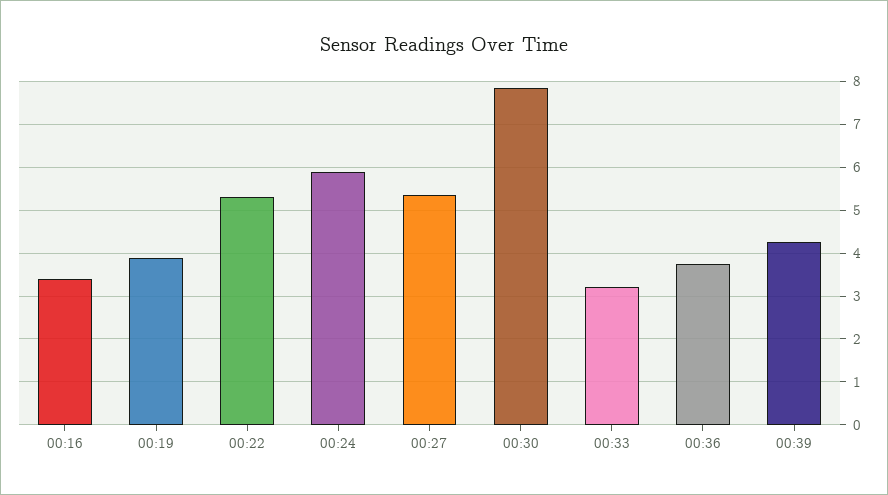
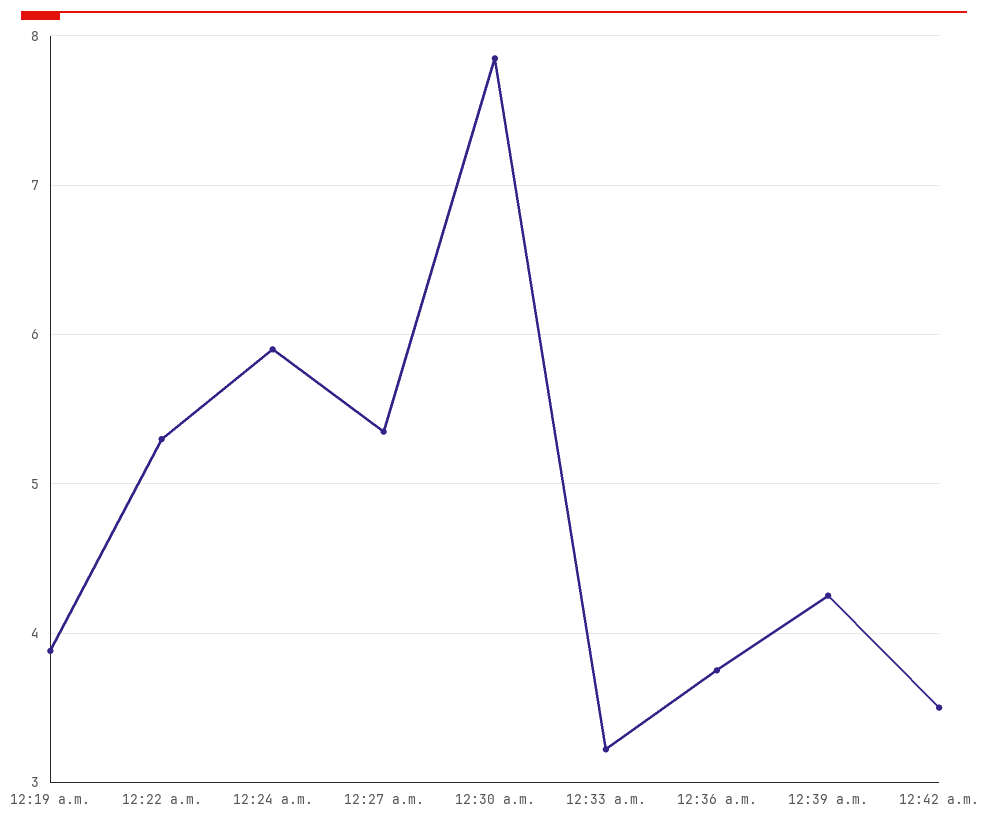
00:16: 3.4 -> none
12:42 a.m.: none -> 3.5

